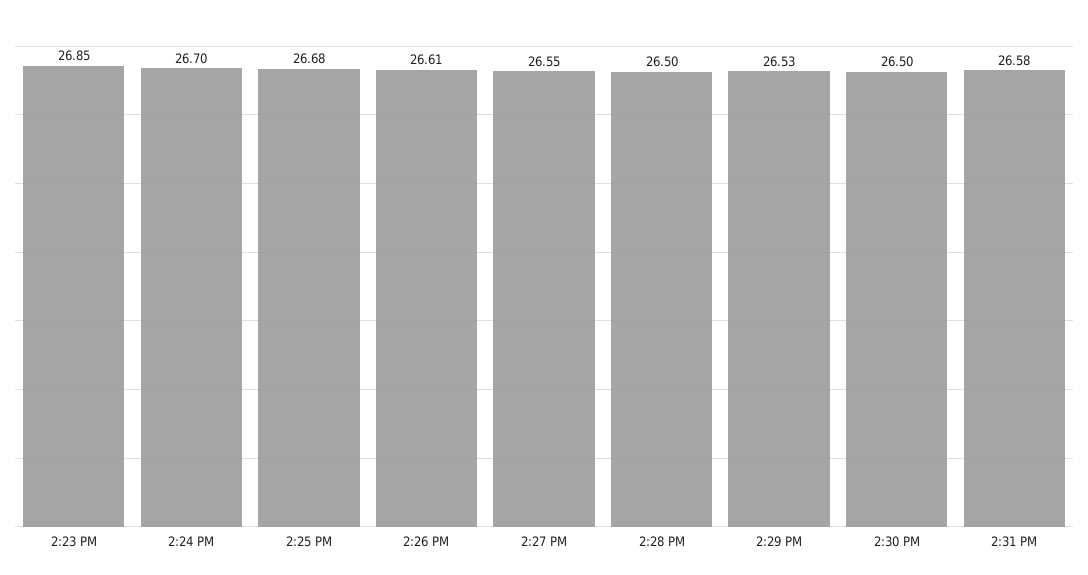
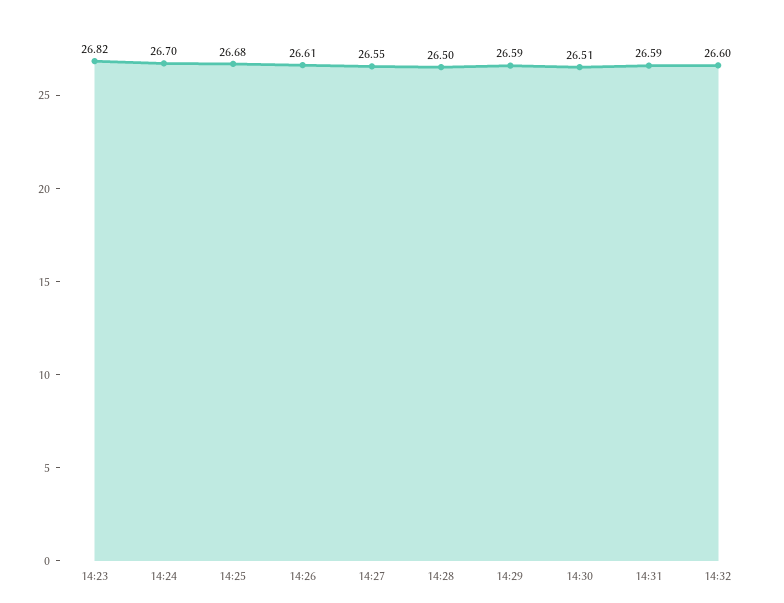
2:23 PM: 26.85 -> 26.82
2:29 PM: 26.53 -> 26.59
2:30 PM: 26.5 -> 26.51
2:31 PM: 26.58 -> 26.59
14:32: none -> 26.6

